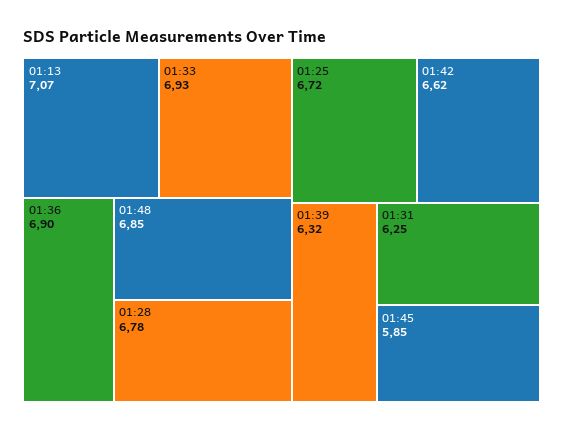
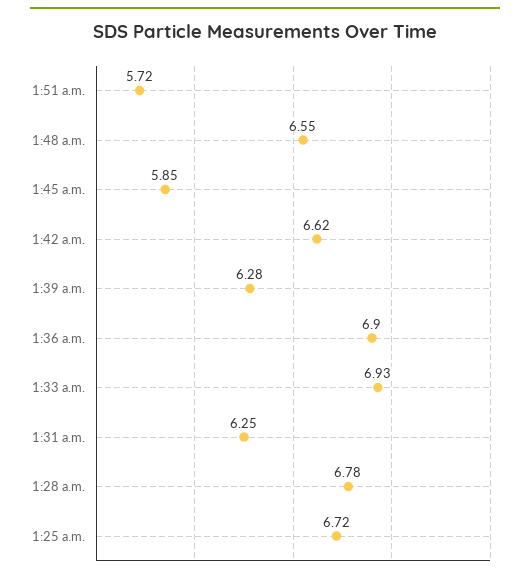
01:13: 7.07 -> none
01:48: 6.85 -> 6.55
01:39: 6.32 -> 6.28
1:51 a.m.: none -> 5.72

